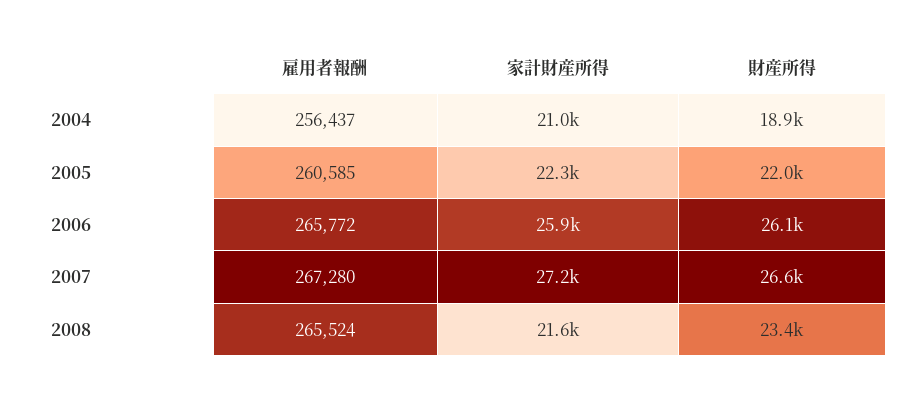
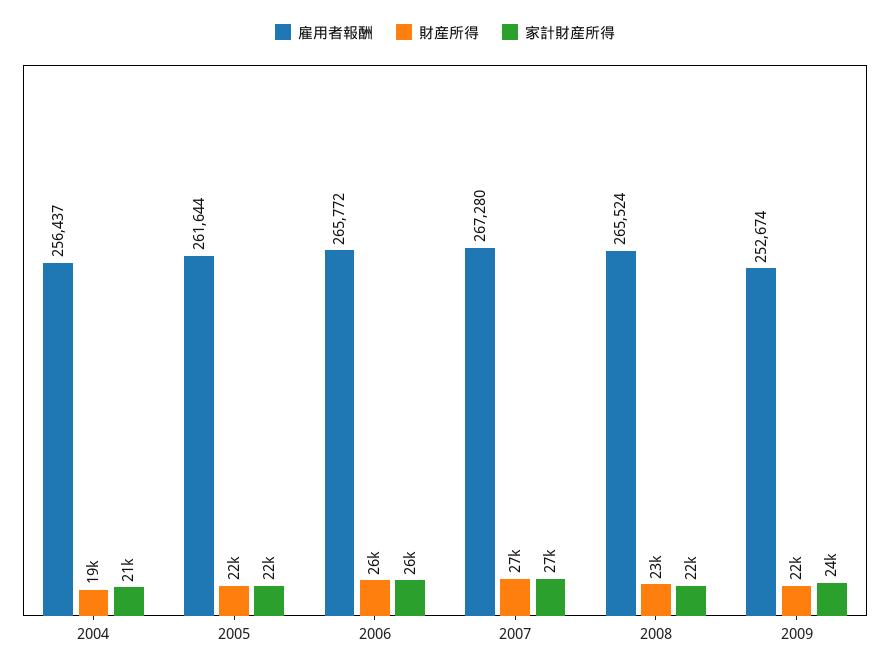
雇用者報酬, 2005: 260585 -> 261644
雇用者報酬, 2009: none -> 252674
財産所得, 2009: none -> 22000
家計財産所得, 2009: none -> 24000

